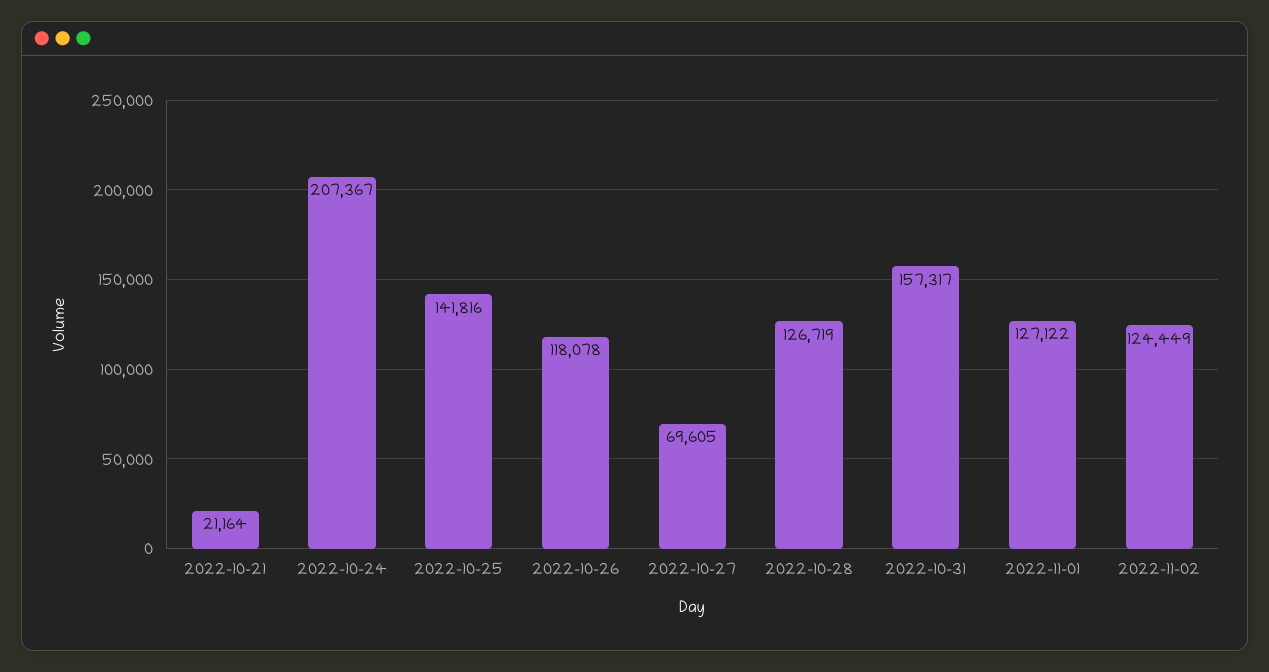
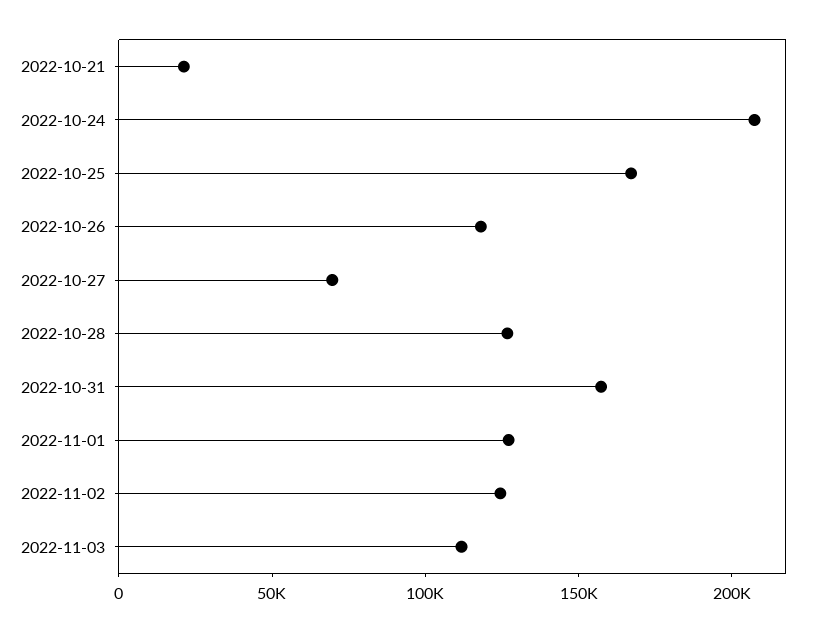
2022-10-25: 141816 -> 170000
2022-11-03: none -> 110000

